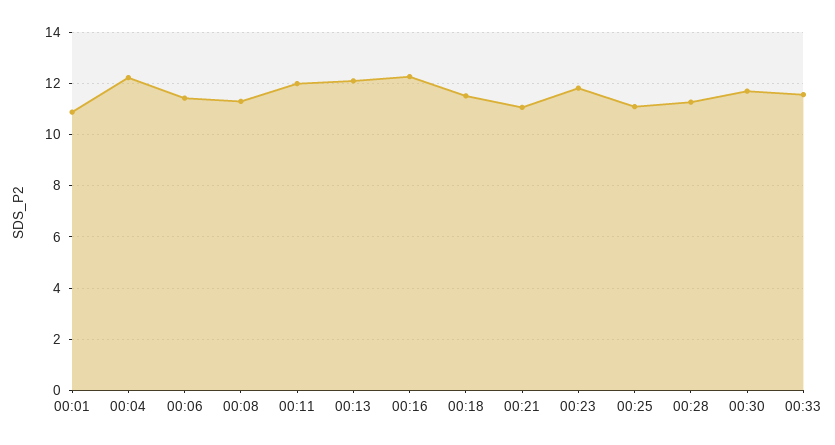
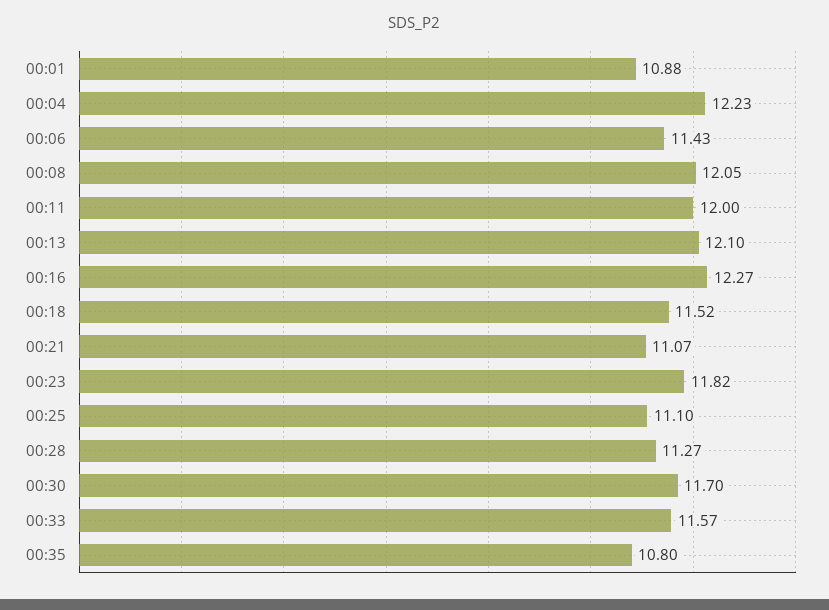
00:08: 11.25 -> 12.05
00:35: none -> 10.8

